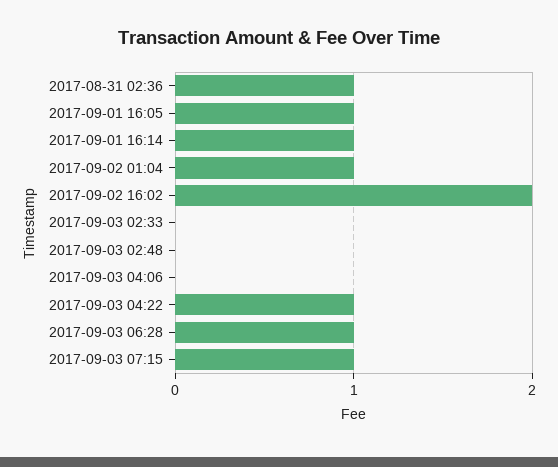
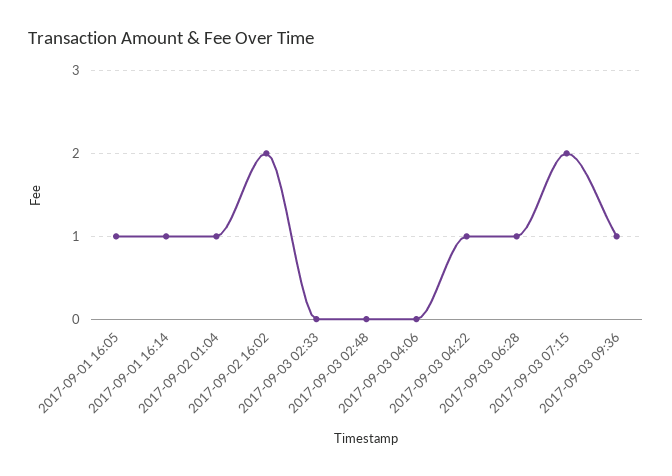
2017-08-31 02:36: 1 -> none
2017-09-03 07:15: 1 -> 2
2017-09-03 09:36: none -> 1

